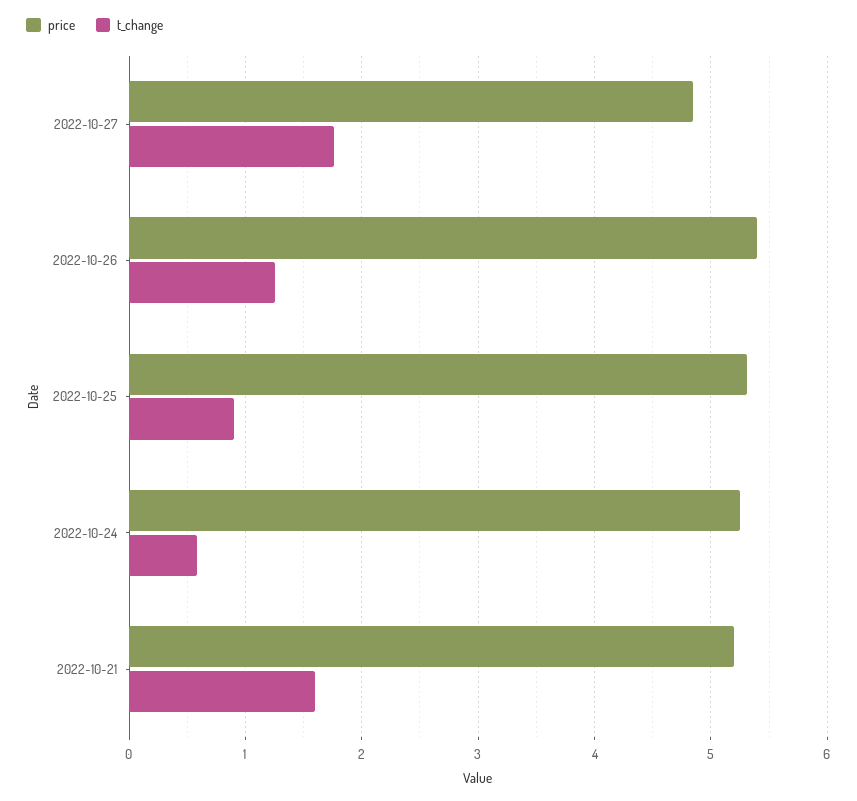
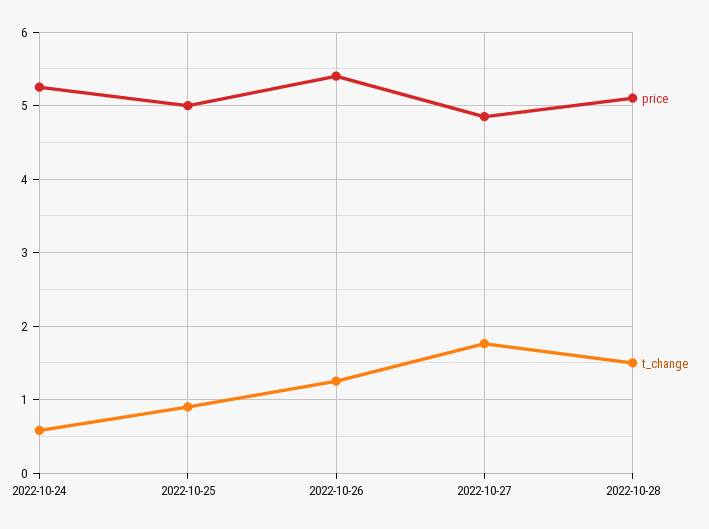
price, 2022-10-25: 5.3 -> 5
price, 2022-10-21: 5.2 -> none
t_change, 2022-10-21: 1.6 -> none
price, 2022-10-28: none -> 5.1
t_change, 2022-10-28: none -> 1.5

